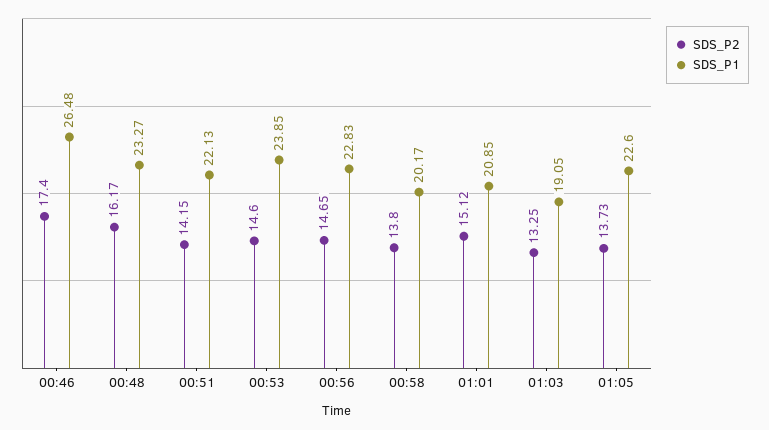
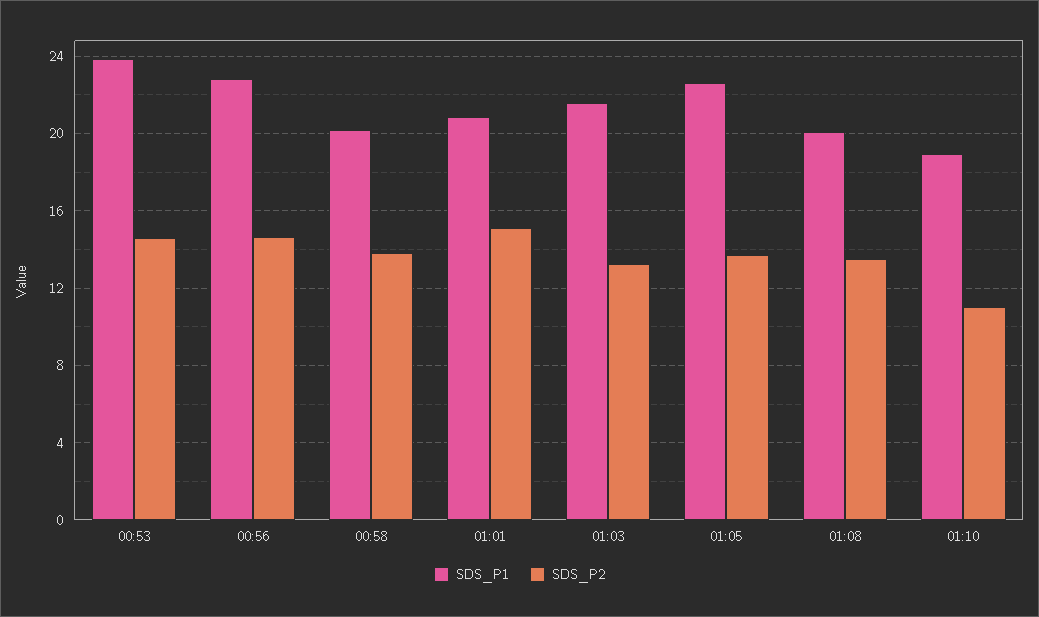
SDS_P2, 00:46: 17.4 -> none
SDS_P1, 00:46: 26.48 -> none
SDS_P2, 00:48: 16.17 -> none
SDS_P1, 00:48: 23.27 -> none
SDS_P2, 00:51: 14.15 -> none
SDS_P1, 00:51: 22.13 -> none
SDS_P1, 01:03: 19.05 -> 21.5
SDS_P1, 01:08: none -> 20
SDS_P2, 01:08: none -> 13.5
SDS_P1, 01:10: none -> 19
SDS_P2, 01:10: none -> 11

